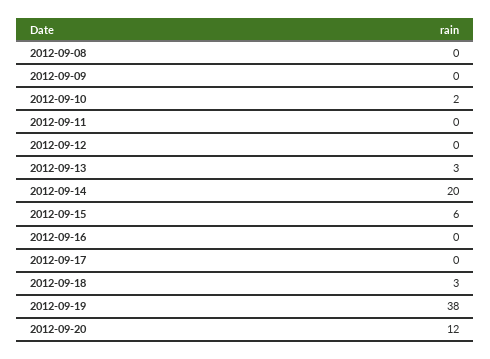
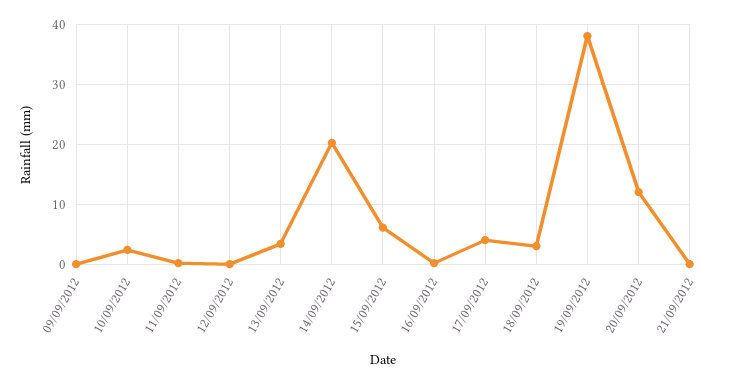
2012-09-08: 0 -> none
2012-09-17: 0 -> 4
21/09/2012: none -> 0

